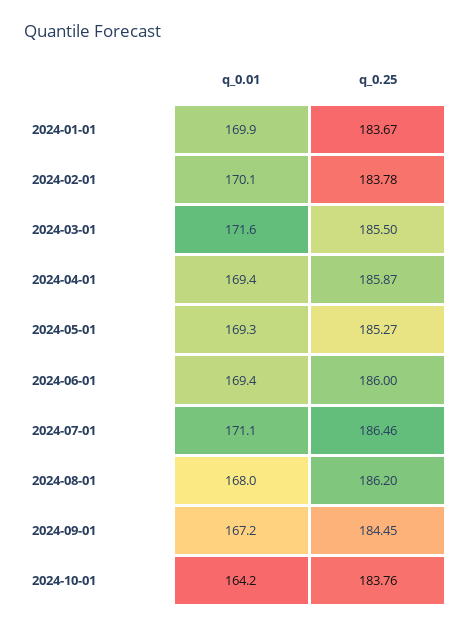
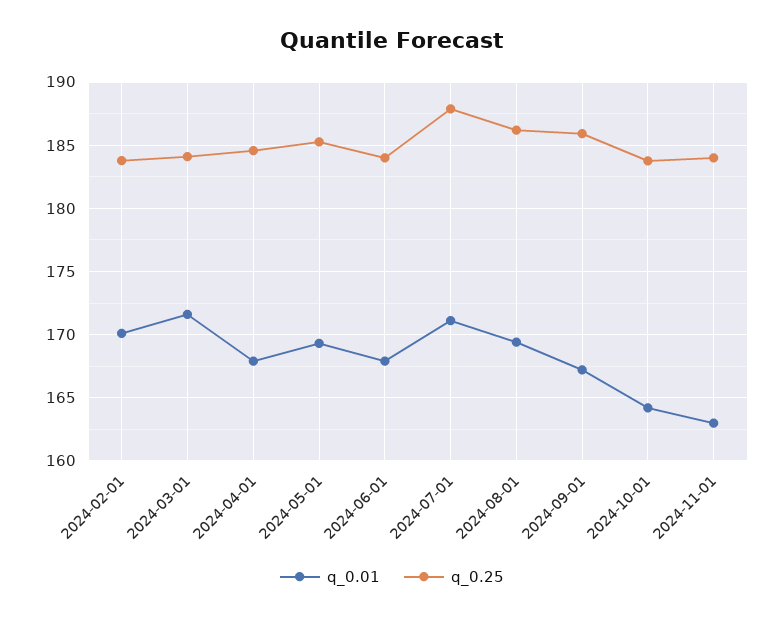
q_0.01, 2024-01-01: 169.9 -> none
q_0.25, 2024-01-01: 183.67 -> none
q_0.25, 2024-03-01: 185.5 -> 184
q_0.01, 2024-04-01: 169.4 -> 168
q_0.25, 2024-04-01: 185.87 -> 184.5
q_0.01, 2024-06-01: 169.4 -> 168
q_0.25, 2024-06-01: 186 -> 184
q_0.25, 2024-07-01: 186.46 -> 188
q_0.01, 2024-08-01: 168 -> 169.5
q_0.25, 2024-09-01: 184.45 -> 186
q_0.01, 2024-11-01: none -> 163
q_0.25, 2024-11-01: none -> 184

